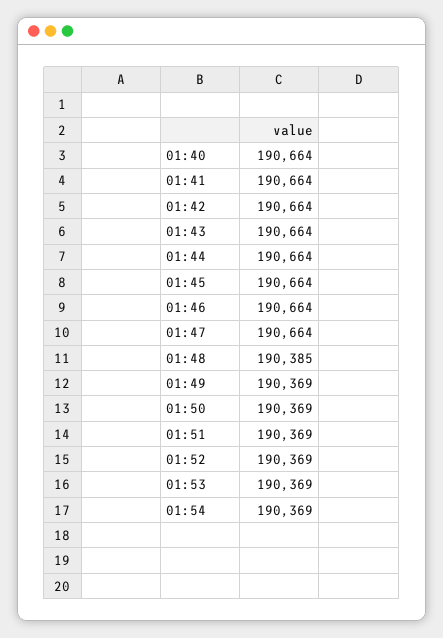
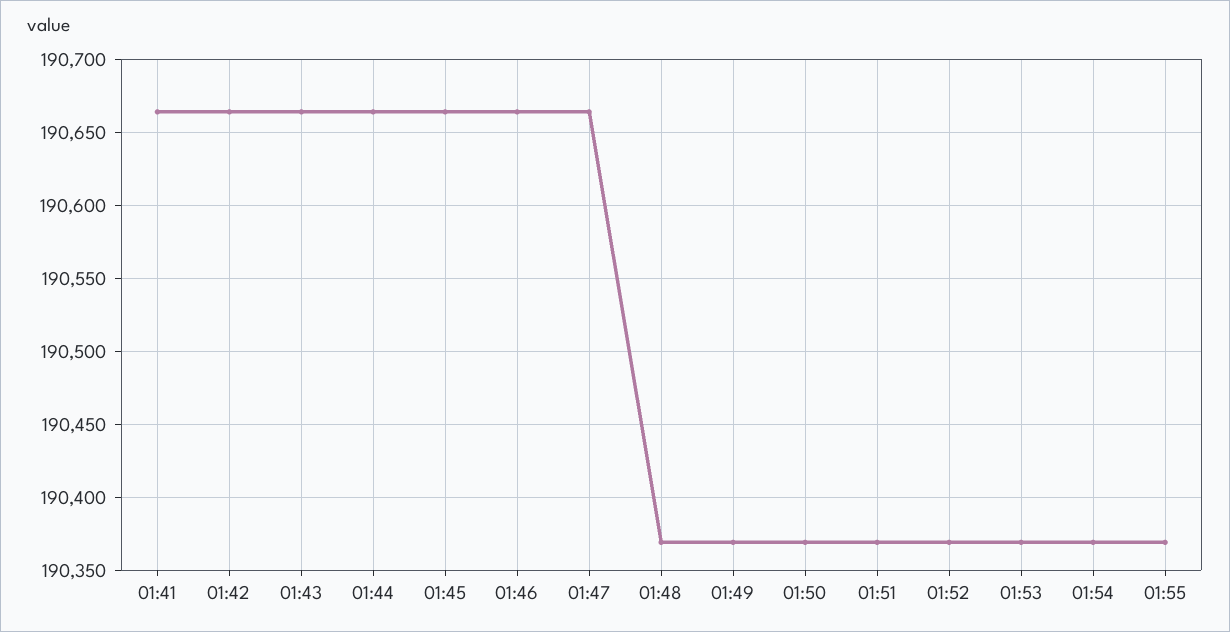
01:40: 190664 -> none
01:48: 190385 -> 190370
01:55: none -> 190370

